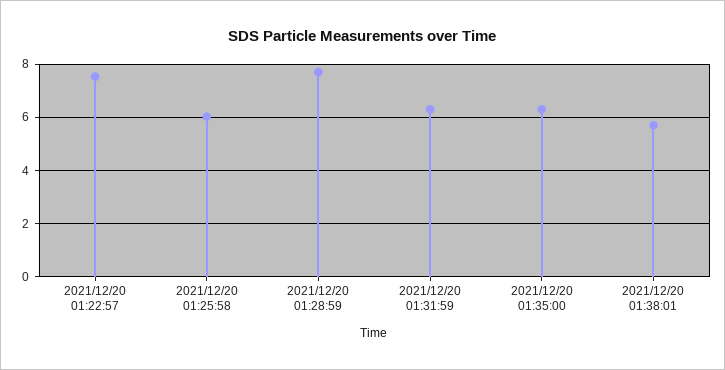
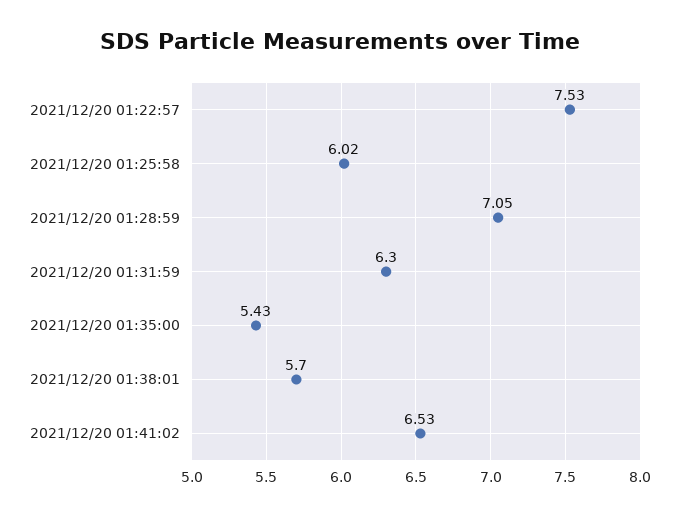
2021/12/20 01:28:59: 7.75 -> 7.05
2021/12/20 01:35:00: 6.25 -> 5.43
2021/12/20 01:41:02: none -> 6.53

